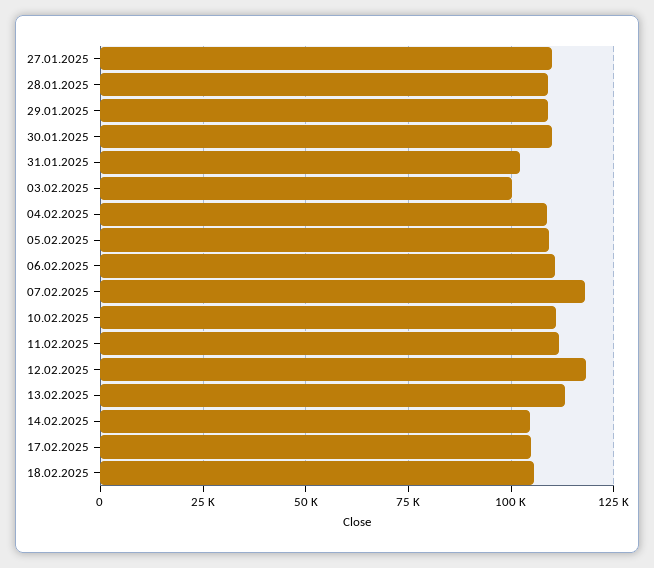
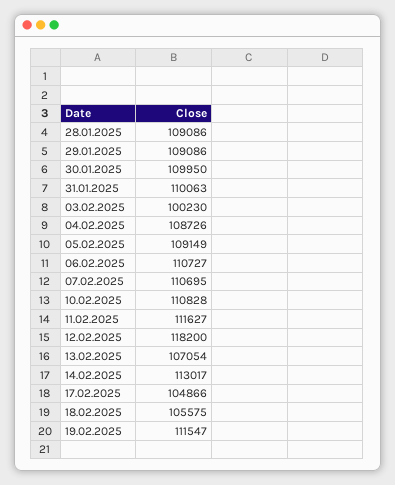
27.01.2025: 110000 -> none
31.01.2025: 102500 -> 110063
07.02.2025: 117500 -> 110695
13.02.2025: 112500 -> 107054
14.02.2025: 105000 -> 113017
19.02.2025: none -> 111547

